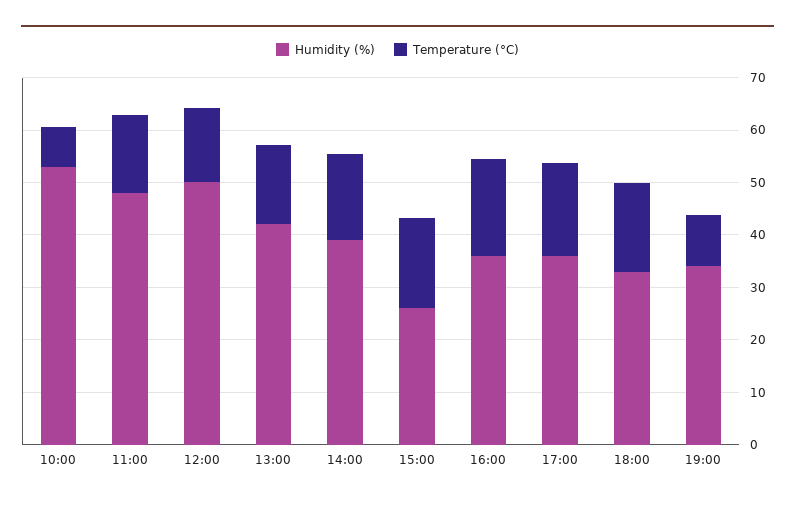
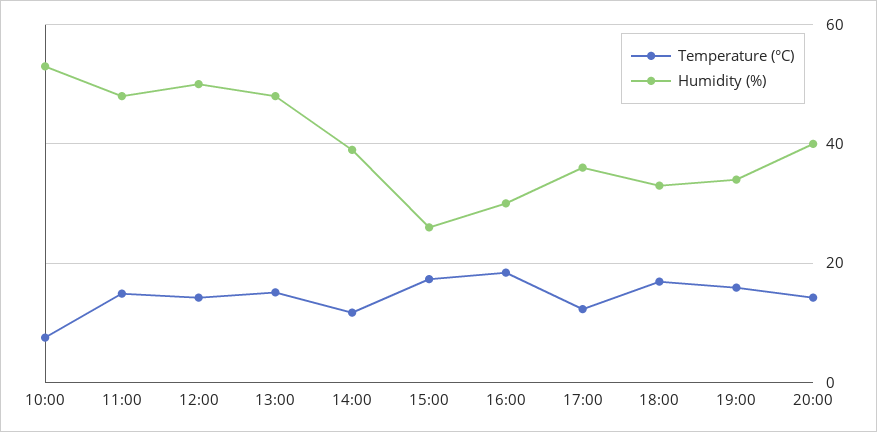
Humidity (%), 13:00: 42 -> 48
Temperature (°C), 14:00: 16 -> 12
Humidity (%), 16:00: 36 -> 30
Temperature (°C), 17:00: 18 -> 12
Temperature (°C), 19:00: 10 -> 16
Temperature (°C), 20:00: none -> 14
Humidity (%), 20:00: none -> 40

